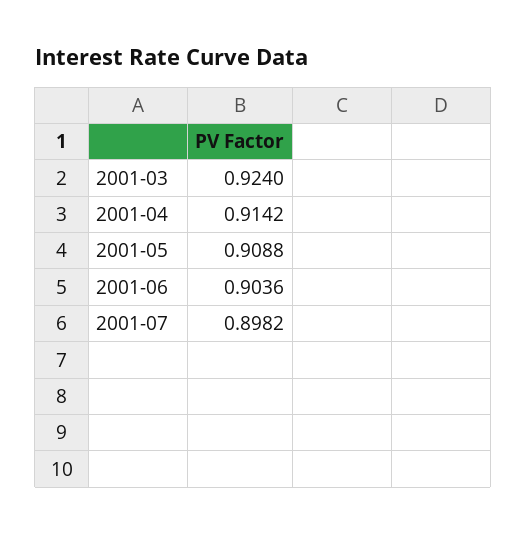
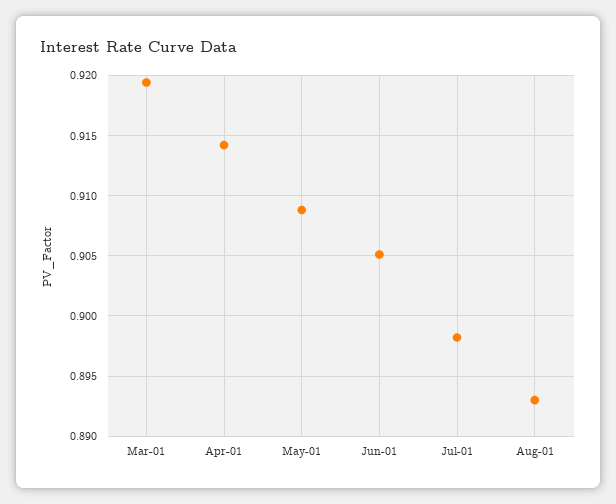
2001-03: 0.924 -> 0.9195
2001-06: 0.9036 -> 0.905
Aug-01: none -> 0.893

